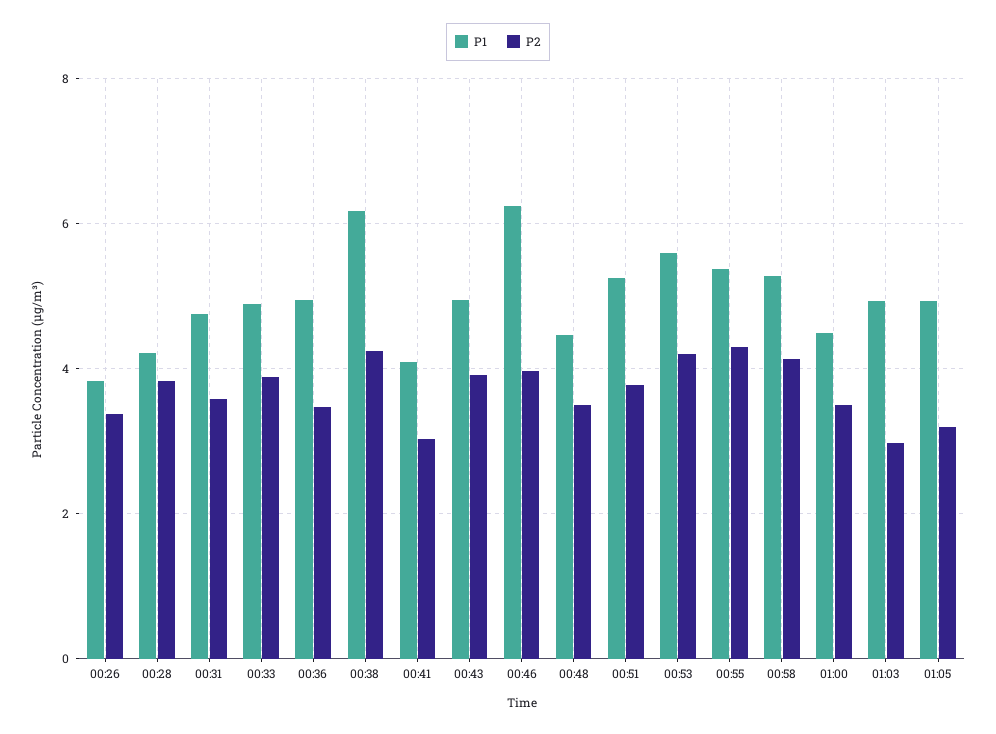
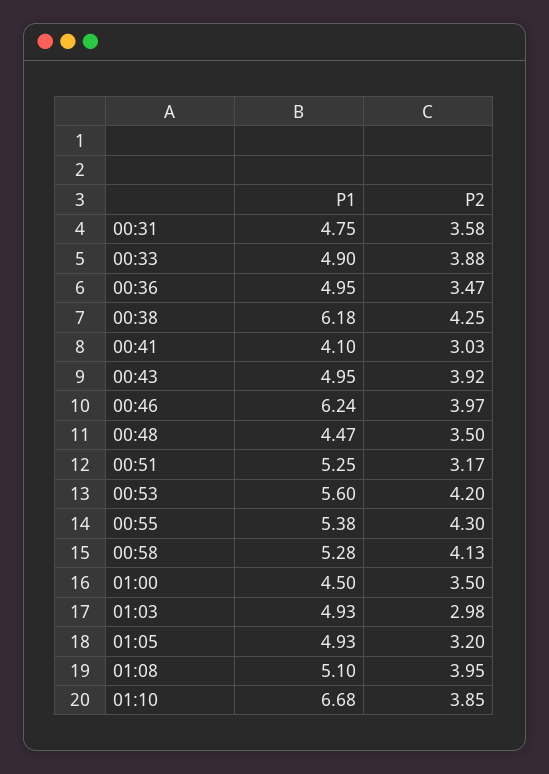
P1, 00:26: 3.8 -> none
P2, 00:26: 3.4 -> none
P1, 00:28: 4.2 -> none
P2, 00:28: 3.8 -> none
P2, 00:51: 3.8 -> 3.17
P1, 01:08: none -> 5.1
P2, 01:08: none -> 3.95
P1, 01:10: none -> 6.68
P2, 01:10: none -> 3.85

